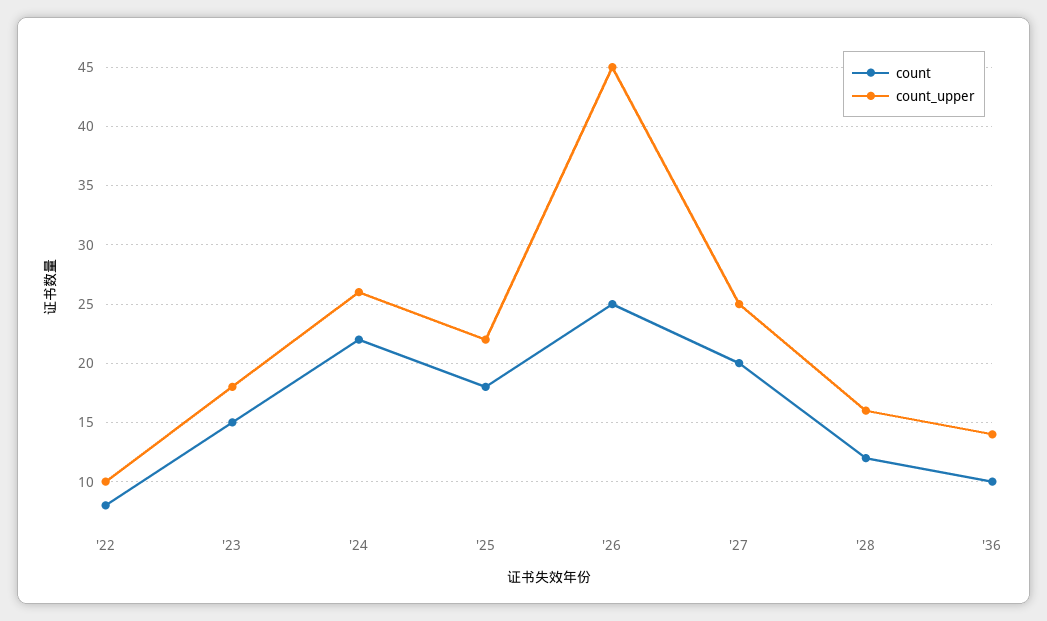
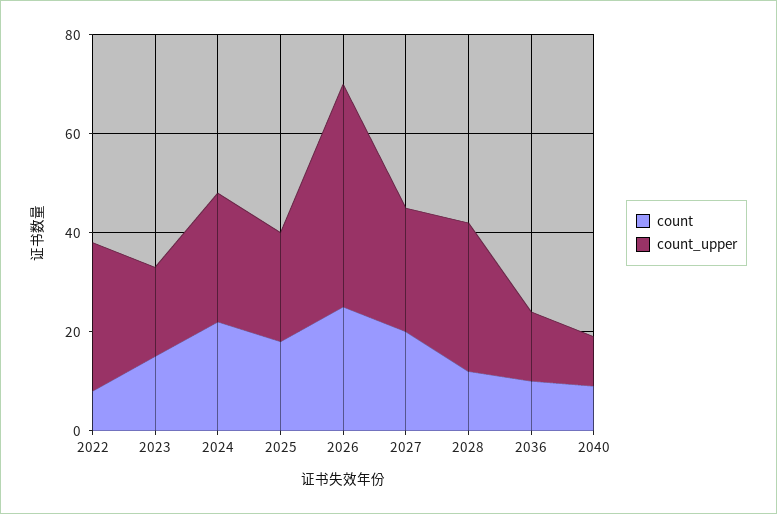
count_upper, '22: 10 -> 30
count_upper, '28: 16 -> 30
count, 2040: none -> 10
count_upper, 2040: none -> 10

